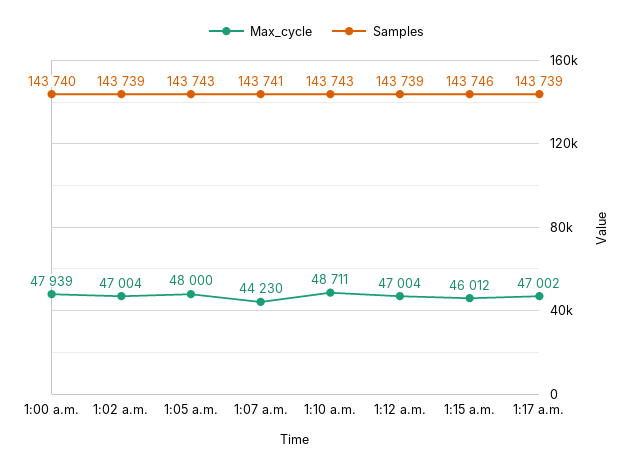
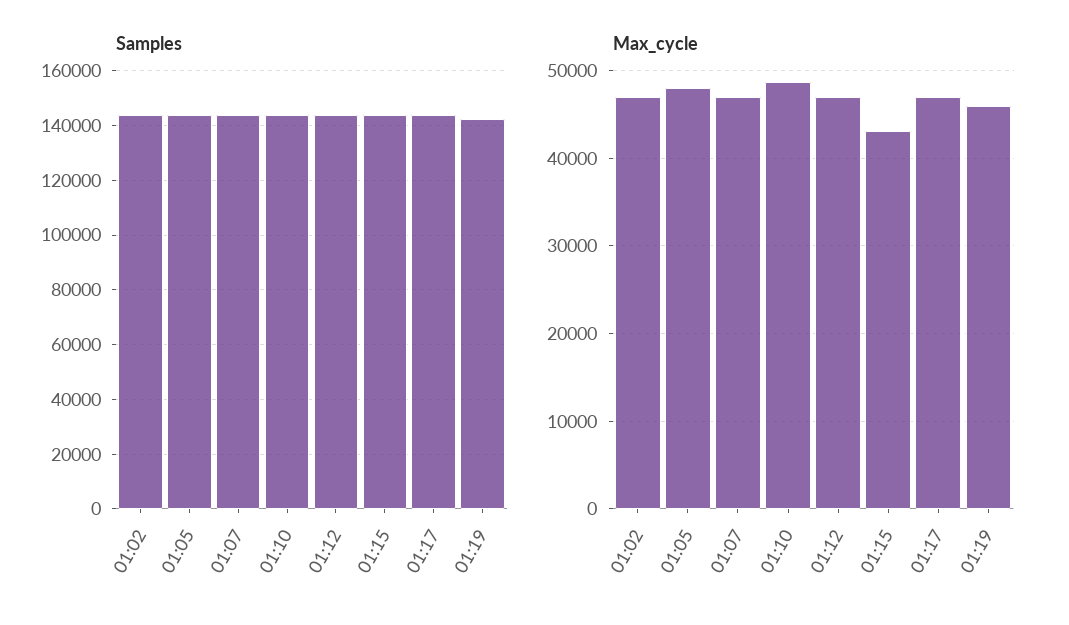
Max_cycle, 1:00 a.m.: 47939 -> none
Samples, 1:00 a.m.: 143740 -> none
Max_cycle, 1:07 a.m.: 44230 -> 47000
Max_cycle, 1:15 a.m.: 46012 -> 43000
Samples, 01:19: none -> 142500
Max_cycle, 01:19: none -> 46000

